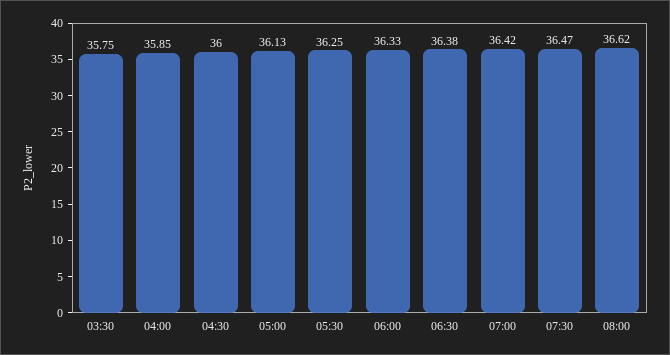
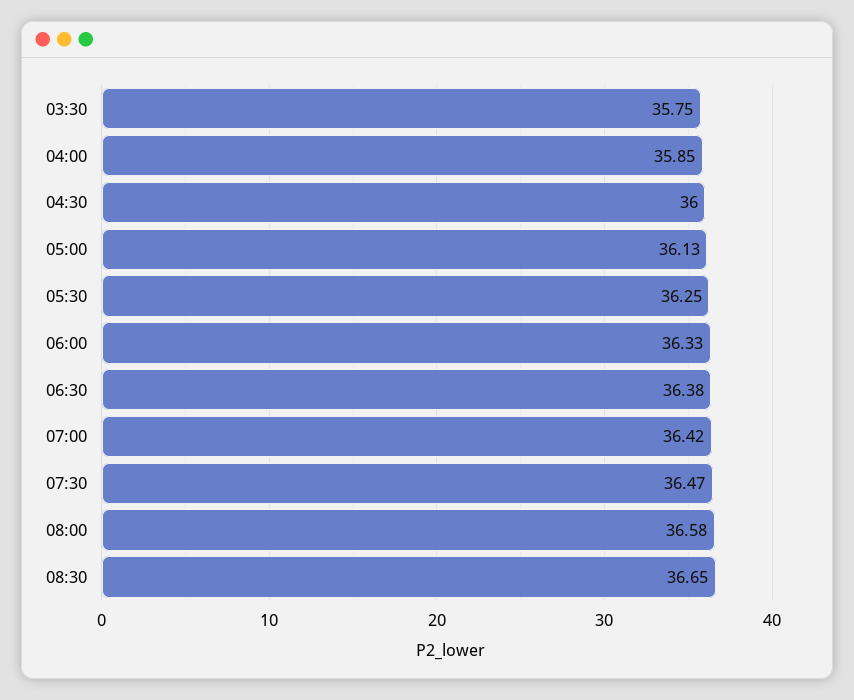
08:00: 36.62 -> 36.58
08:30: none -> 36.65

